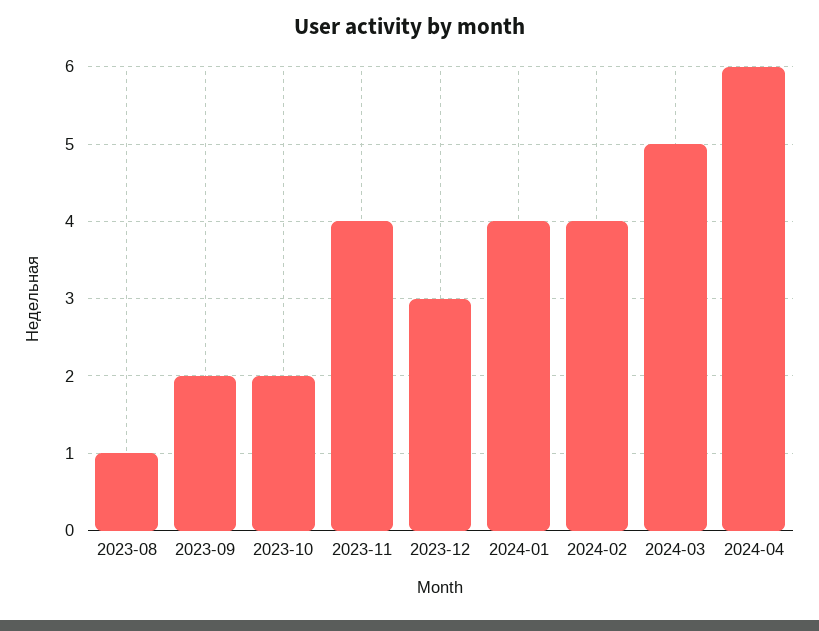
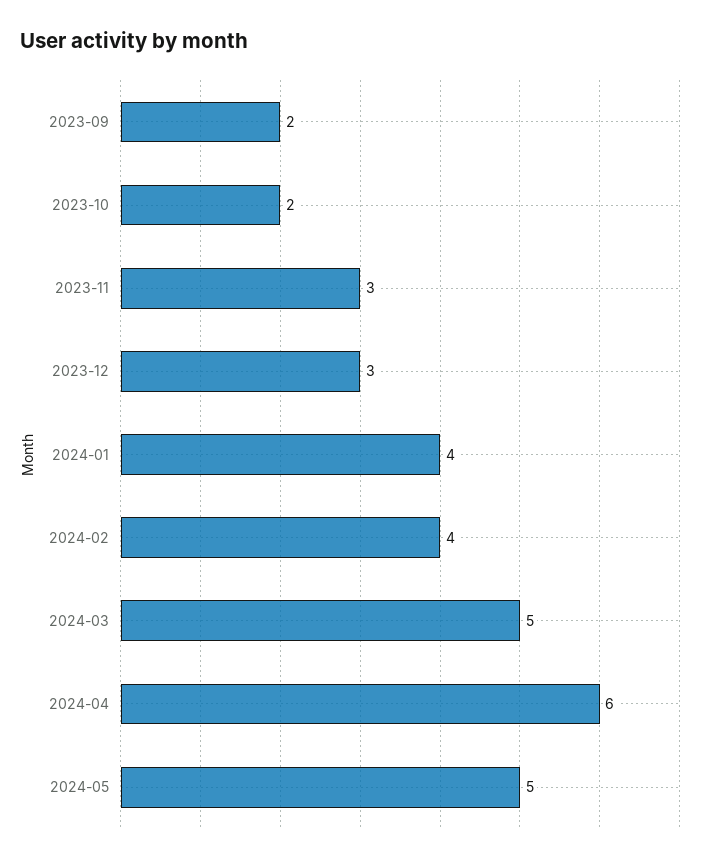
2023-08: 1 -> none
2023-11: 4 -> 3
2024-05: none -> 5

